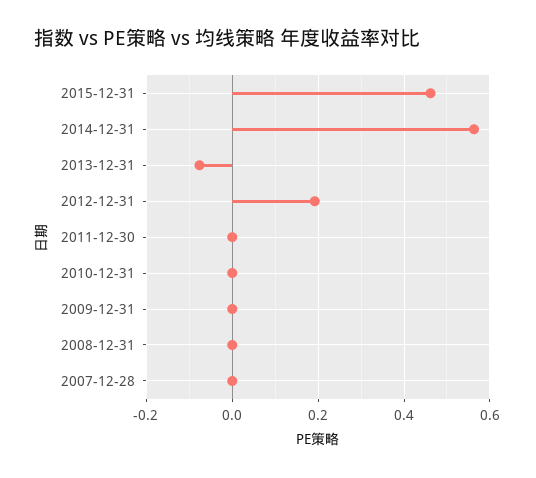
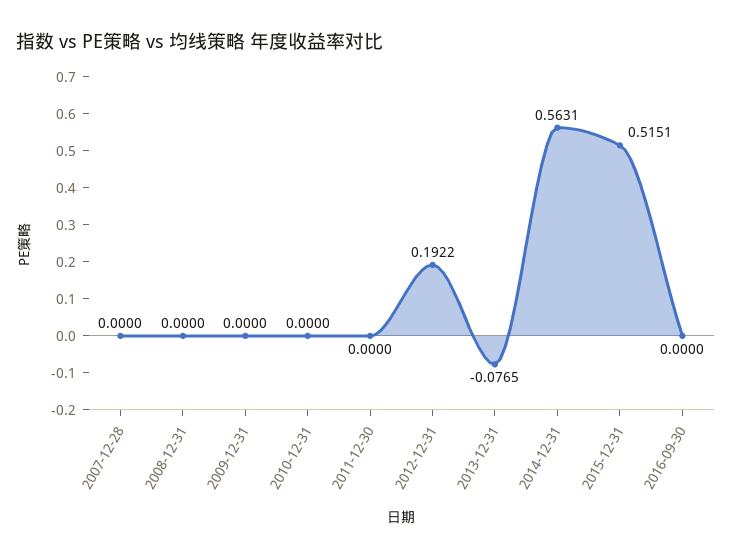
2015-12-31: 0.46 -> 0.5151
2016-09-30: none -> 0

